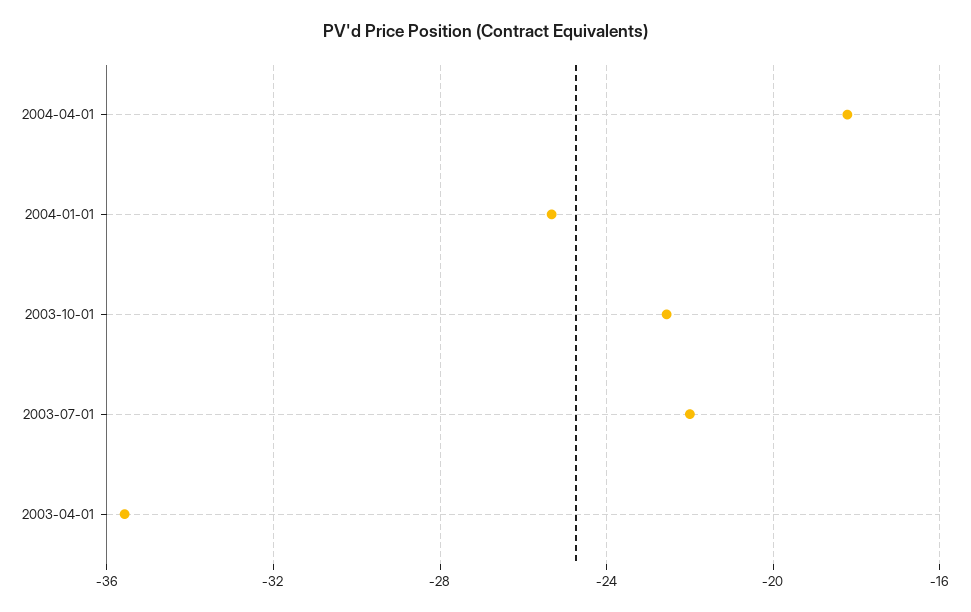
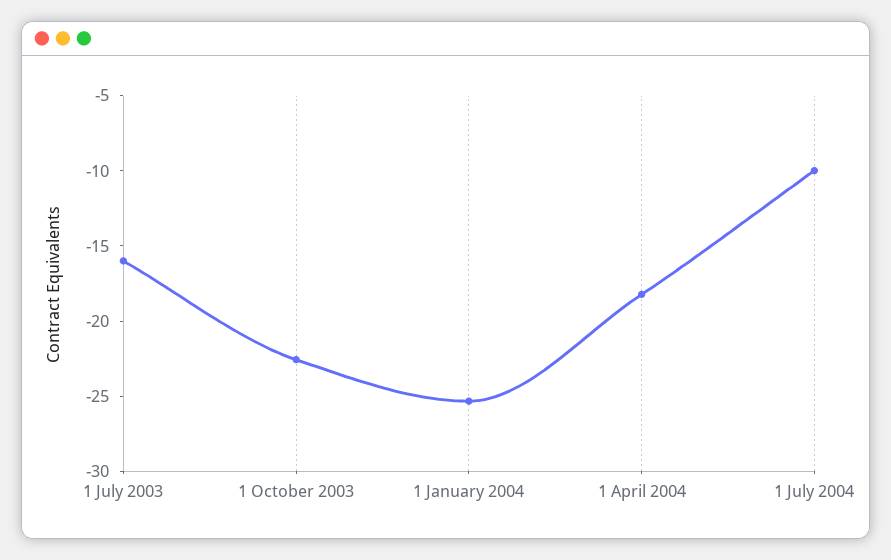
2003-07-01: -22 -> -16
2003-04-01: -35.5 -> none
1 July 2004: none -> -10

